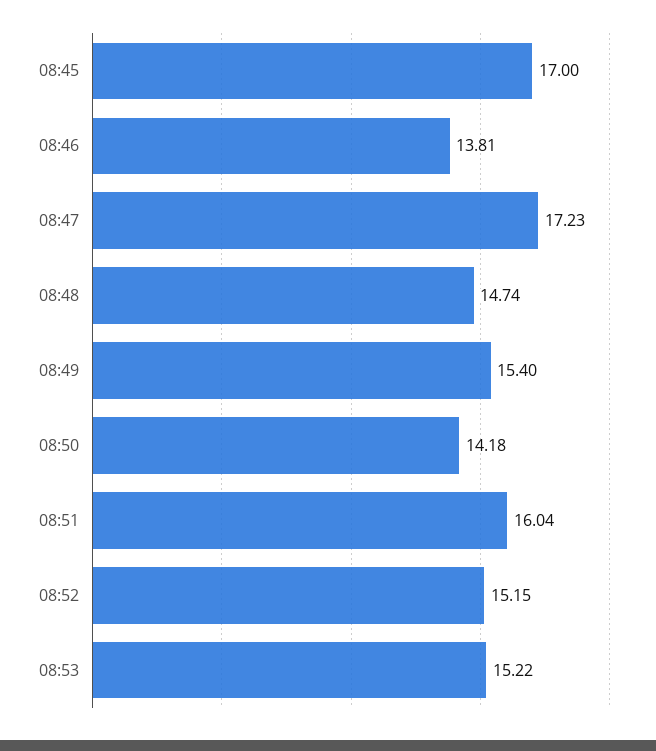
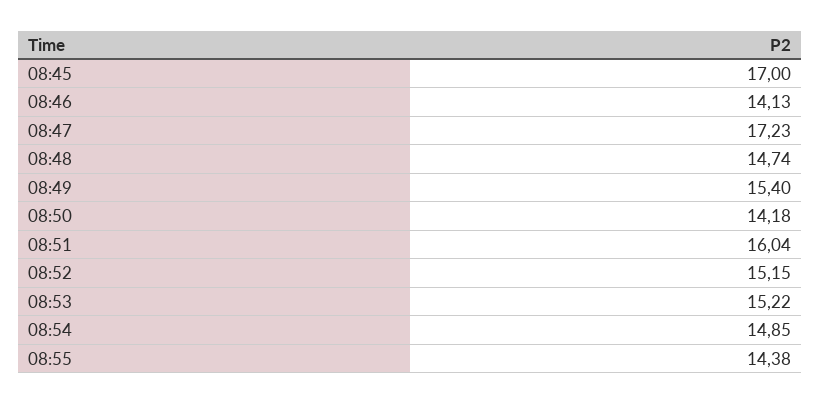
08:46: 13.81 -> 14.13
08:54: none -> 14.85
08:55: none -> 14.38

